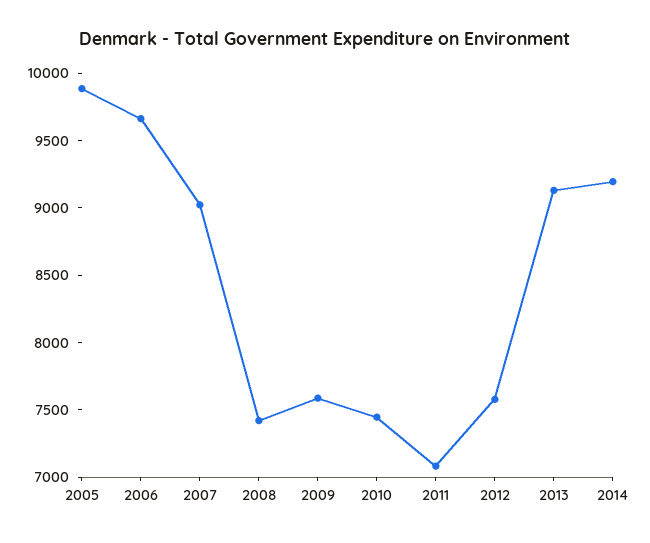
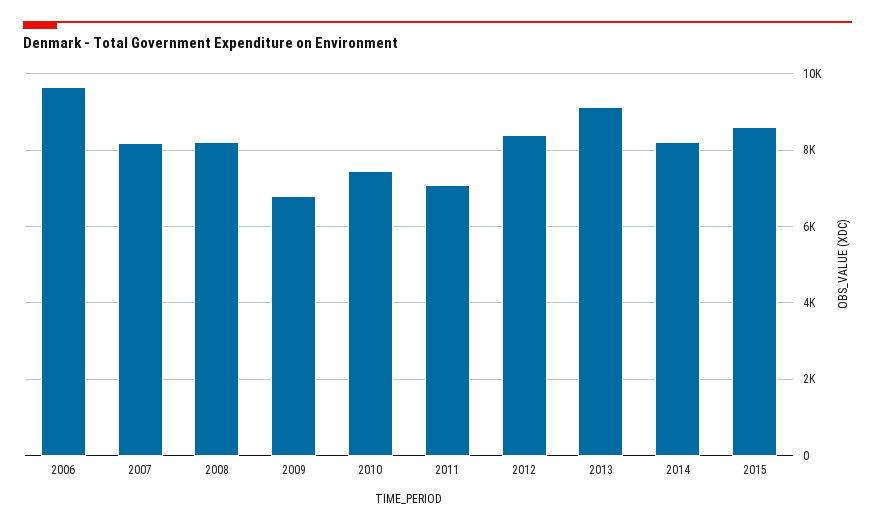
2005: 9900 -> none
2007: 9000 -> 8200
2008: 7400 -> 8200
2009: 7600 -> 6800
2012: 7600 -> 8400
2014: 9200 -> 8200
2015: none -> 8600

